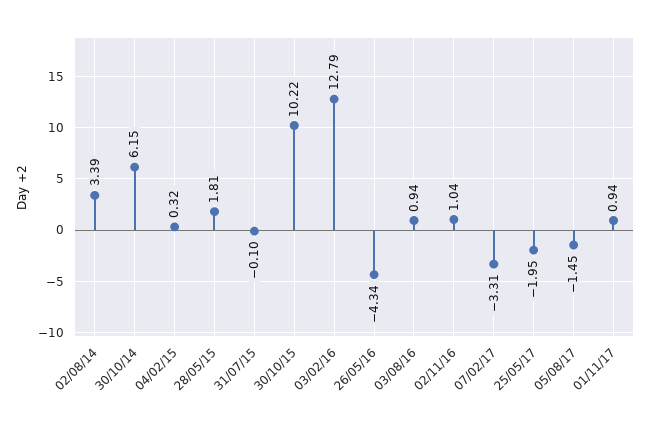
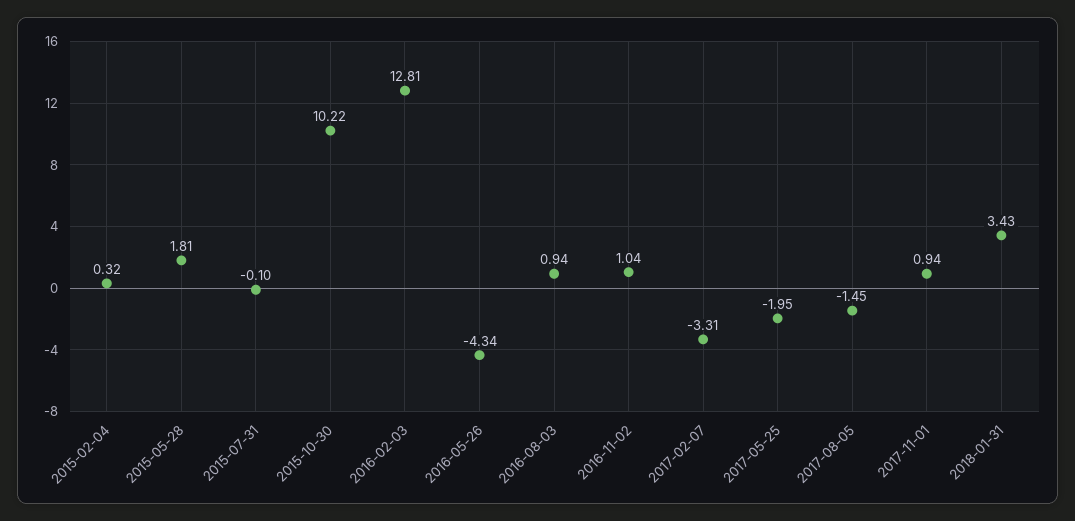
02/08/14: 3.39 -> none
30/10/14: 6.15 -> none
03/02/16: 12.79 -> 12.81
2018-01-31: none -> 3.43

